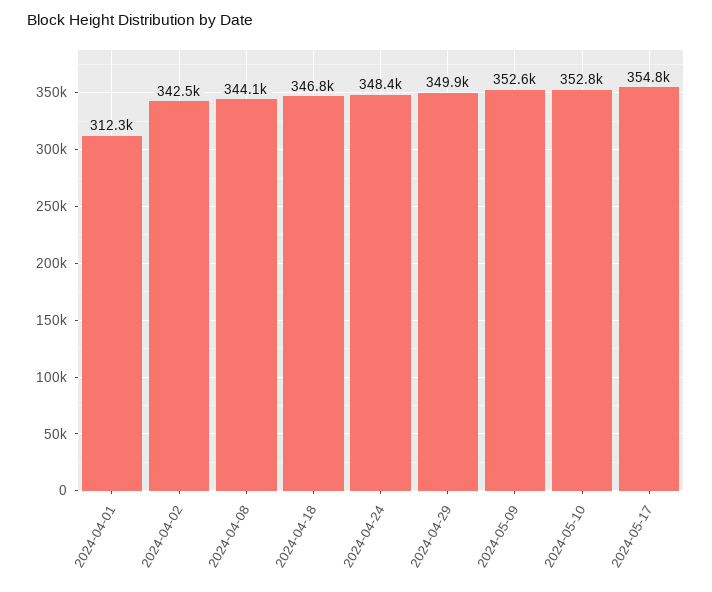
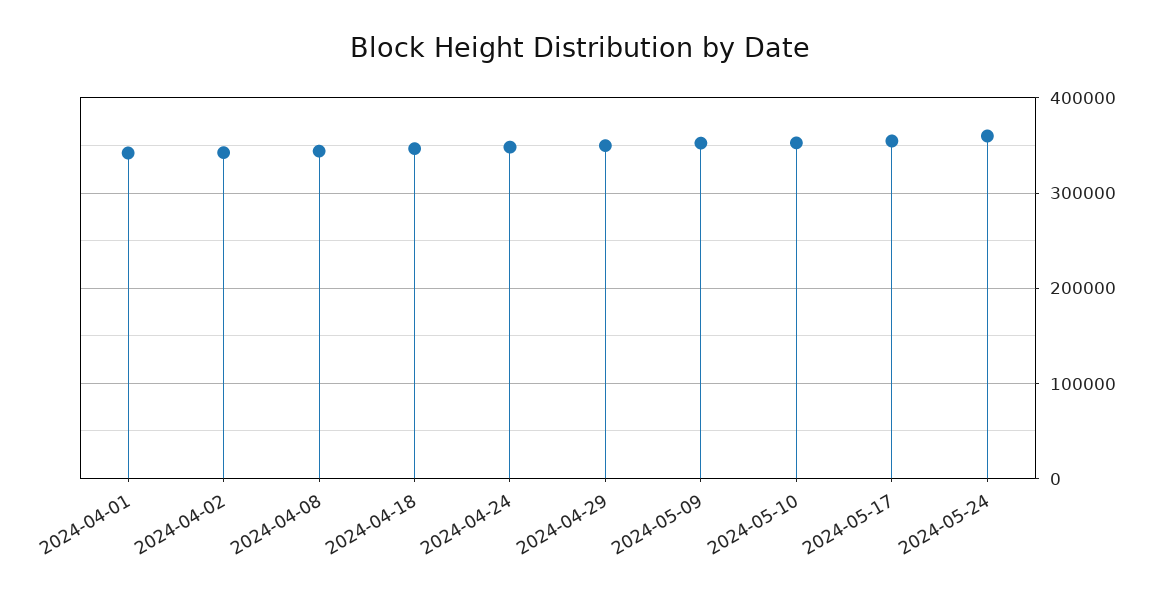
2024-04-01: 312300 -> 340000
2024-05-24: none -> 360000

